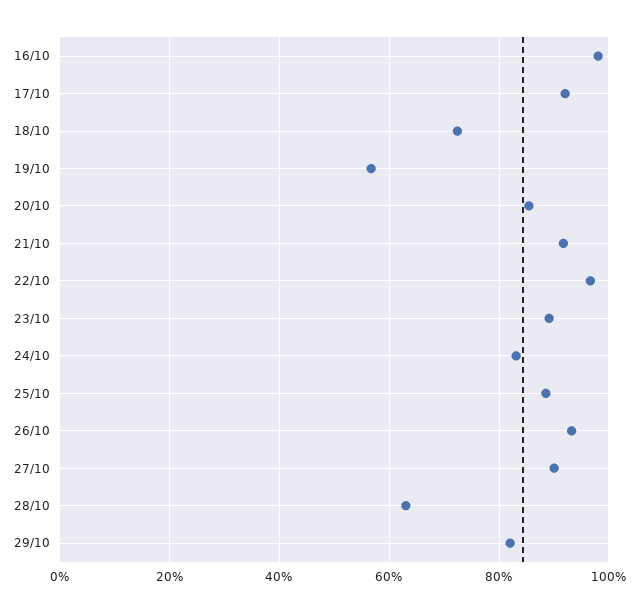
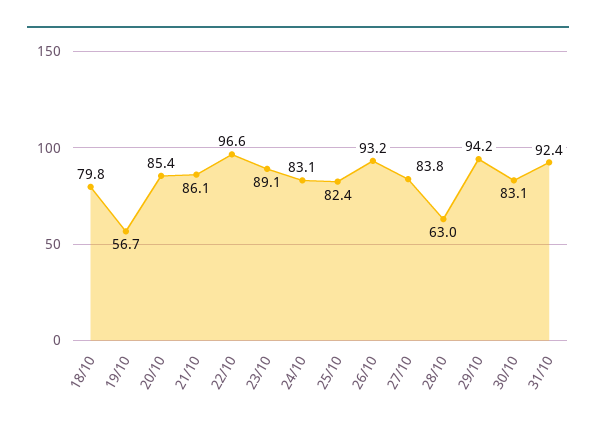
16/10: 98 -> none
17/10: 92 -> none
18/10: 72 -> 79.8
21/10: 92 -> 86.1
25/10: 88 -> 82.4
27/10: 90 -> 83.8
29/10: 82 -> 94.2
30/10: none -> 83.1
31/10: none -> 92.4

